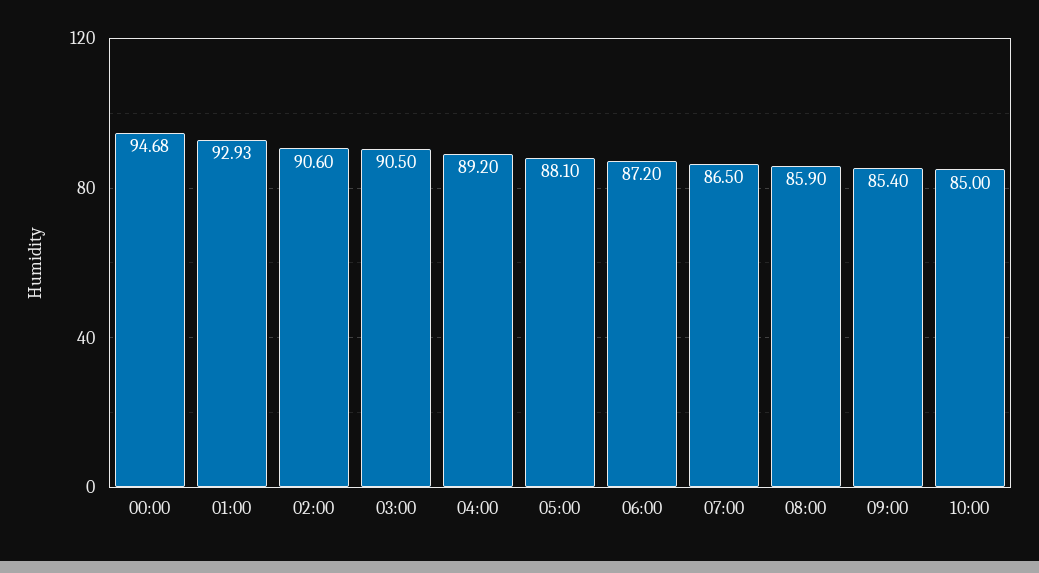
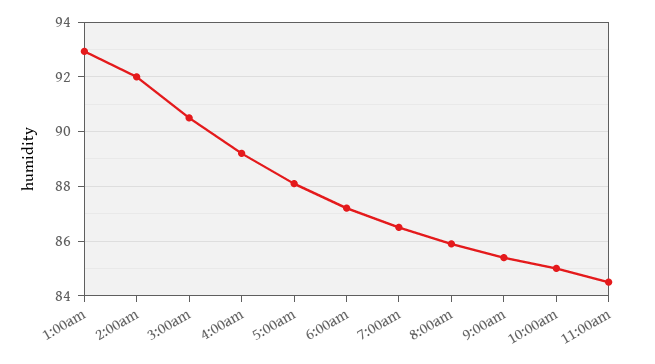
00:00: 94.68 -> none
02:00: 90.6 -> 92
11:00am: none -> 84.5

